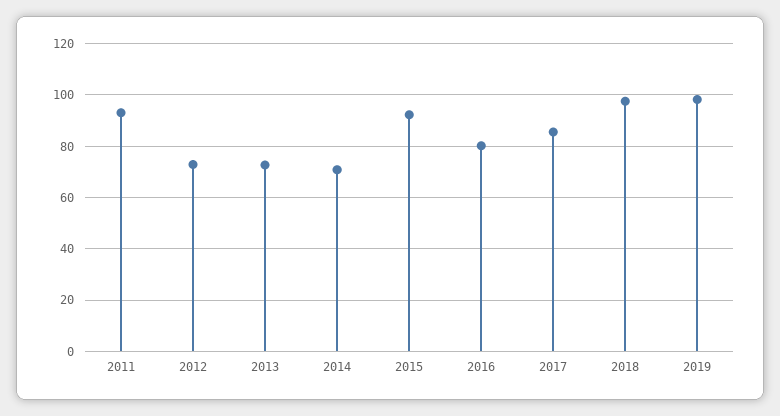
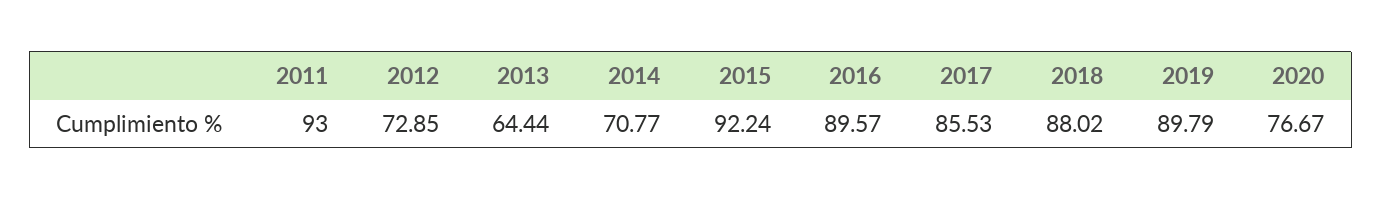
2013: 72.5 -> 64.44
2016: 80 -> 89.57
2018: 97.5 -> 88.02
2019: 97.5 -> 89.79
2020: none -> 76.67

